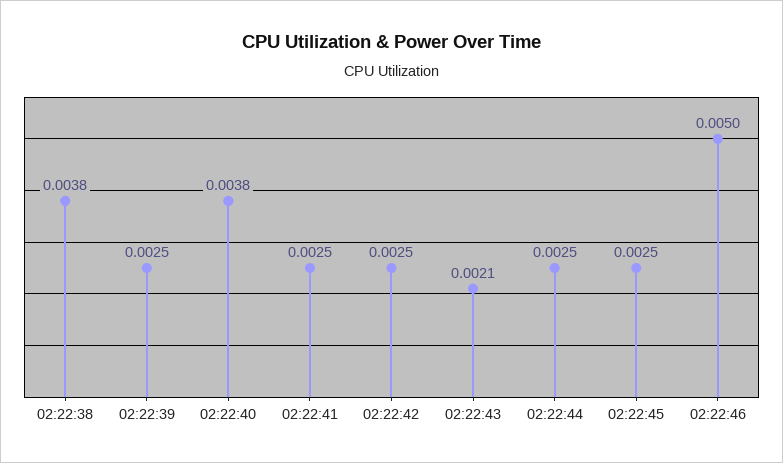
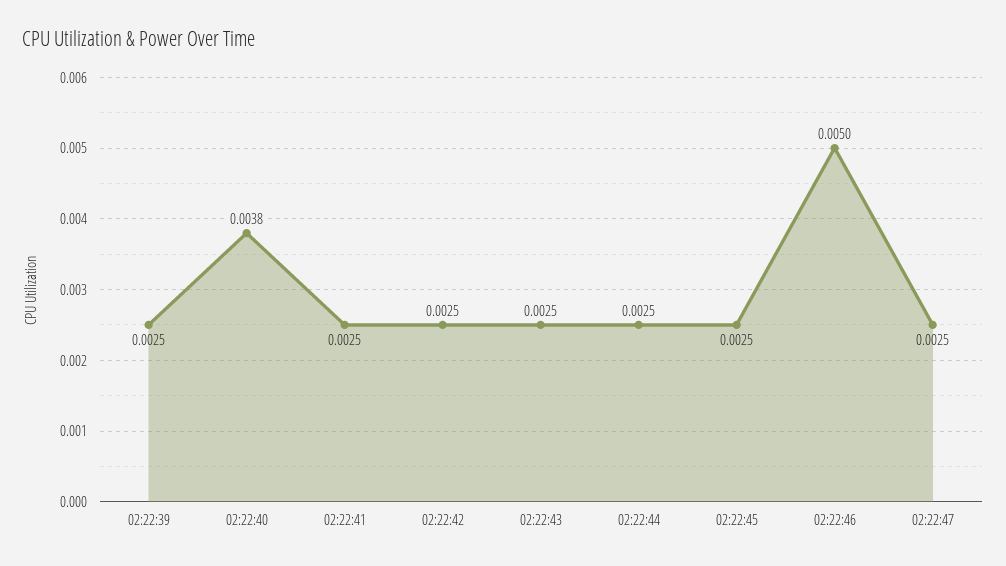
02:22:38: 0.0038 -> none
02:22:43: 0.0021 -> 0.0025
02:22:47: none -> 0.0025

